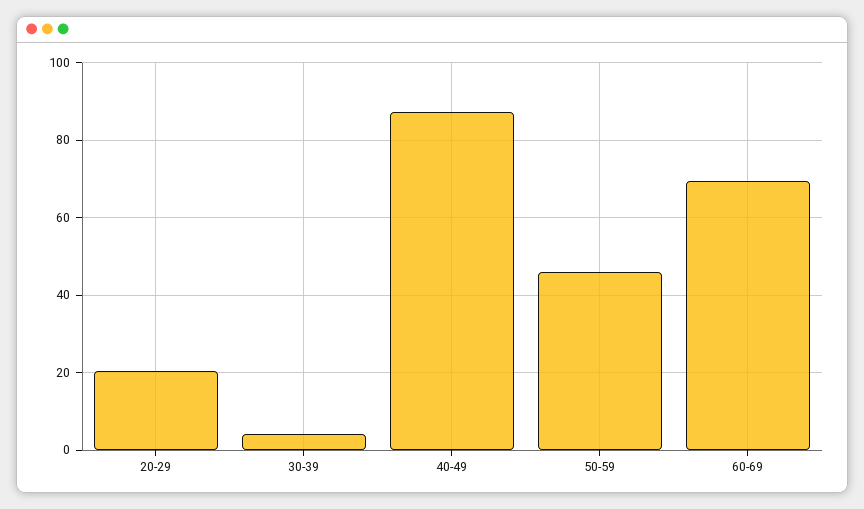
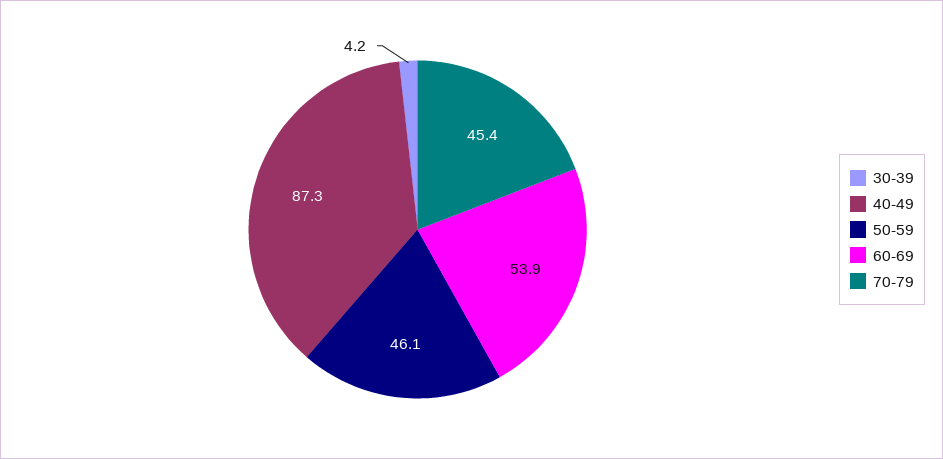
20-29: 20 -> none
60-69: 70 -> 53.9
70-79: none -> 45.4

